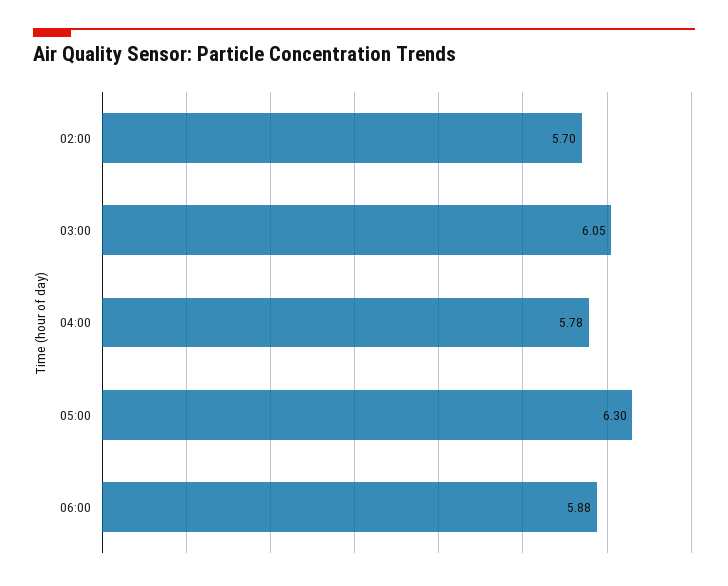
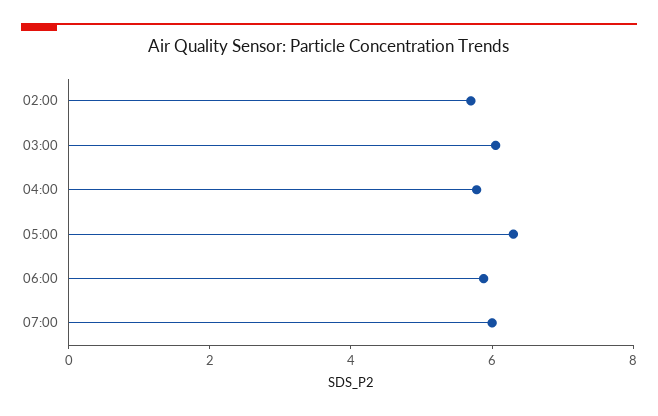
07:00: none -> 6

